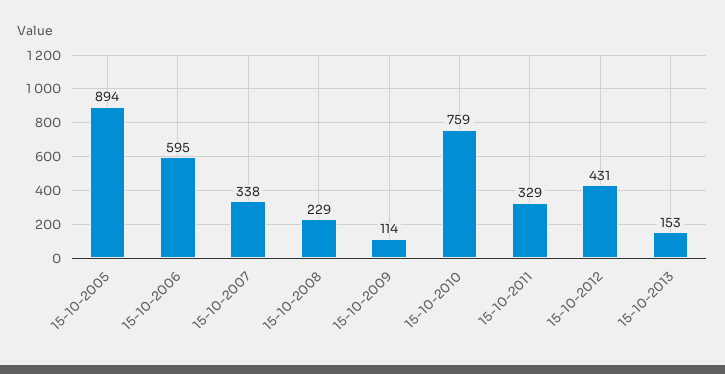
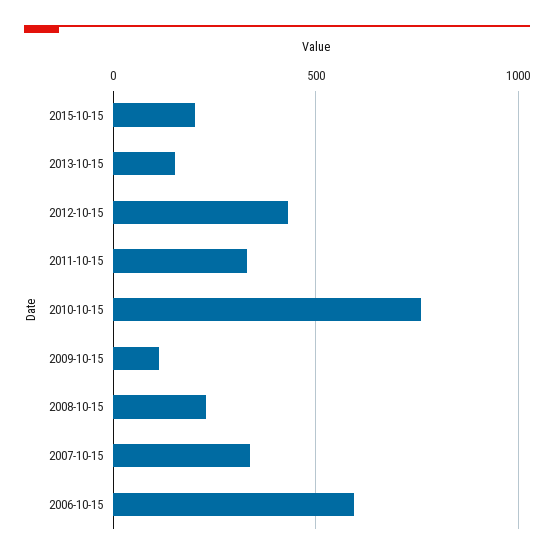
15-10-2005: 894 -> none
2015-10-15: none -> 200

